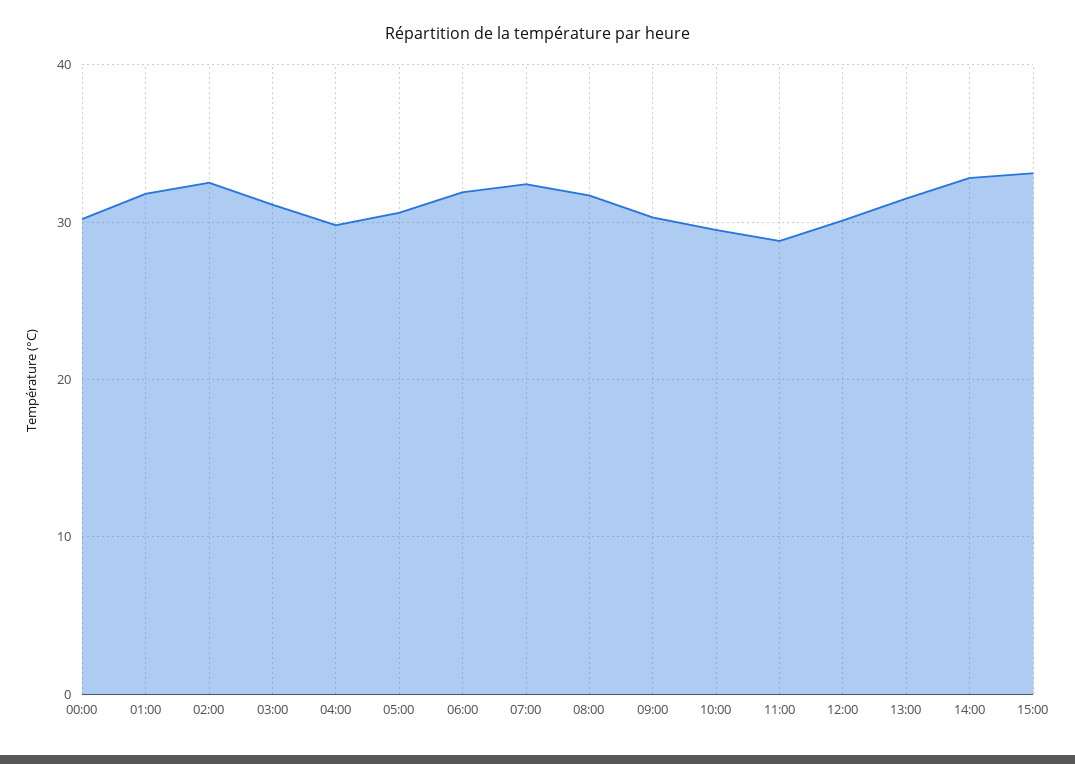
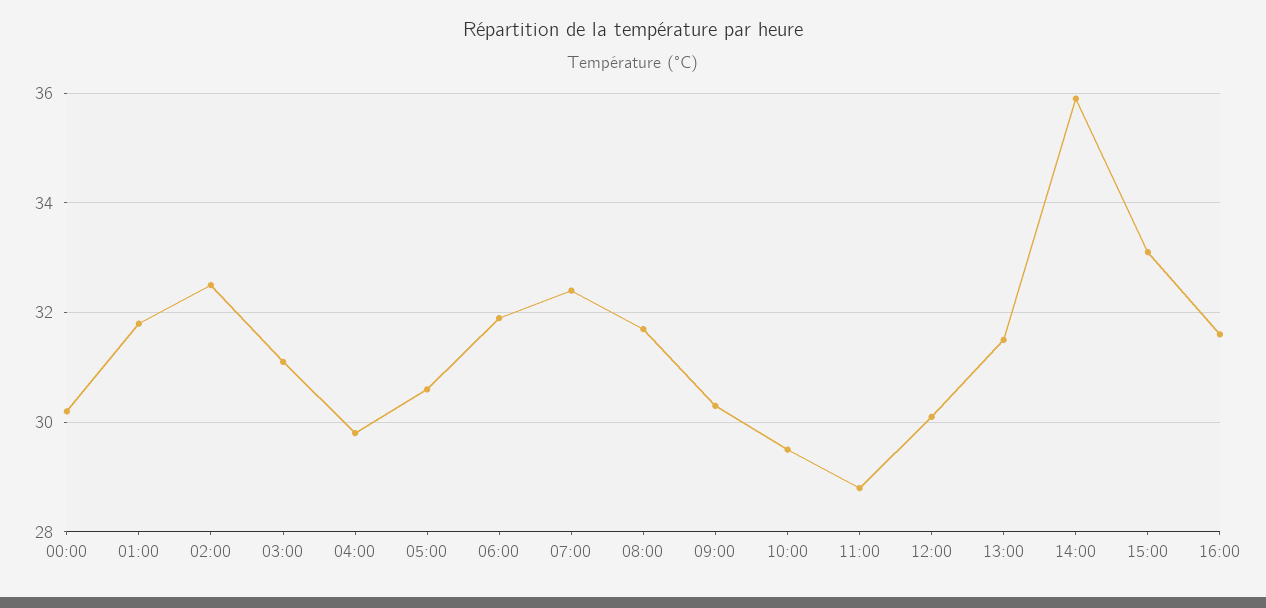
14:00: 33 -> 36
16:00: none -> 31.5

